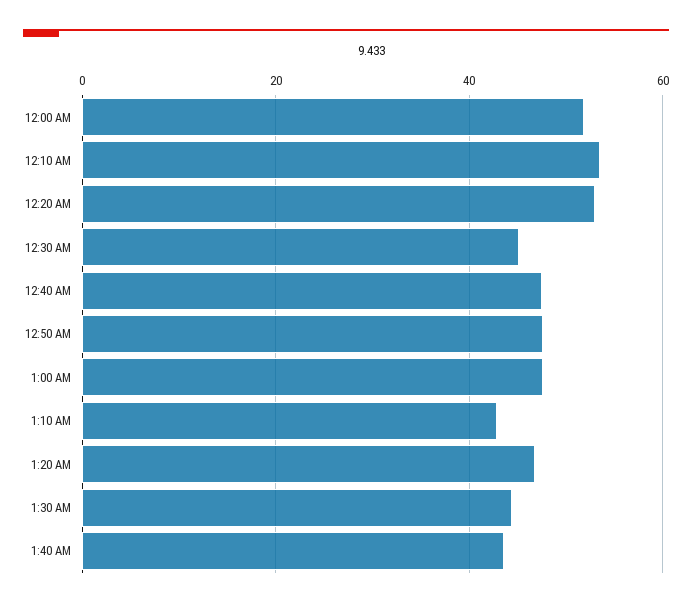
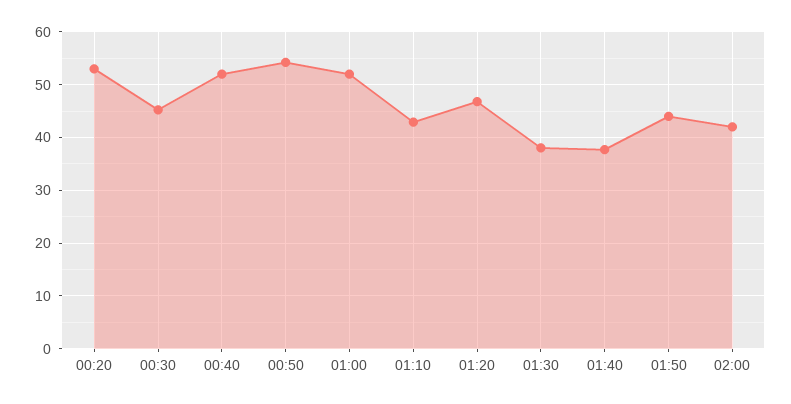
12:00 AM: 52 -> none
12:10 AM: 54 -> none
12:40 AM: 48 -> 52
12:50 AM: 48 -> 54
1:00 AM: 48 -> 52
1:30 AM: 44 -> 38
1:40 AM: 44 -> 38
01:50: none -> 44
02:00: none -> 42

